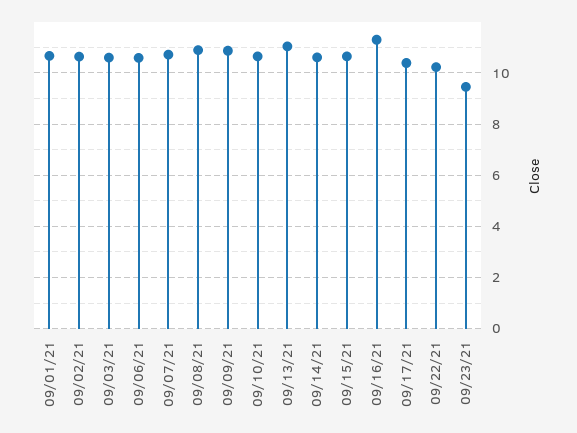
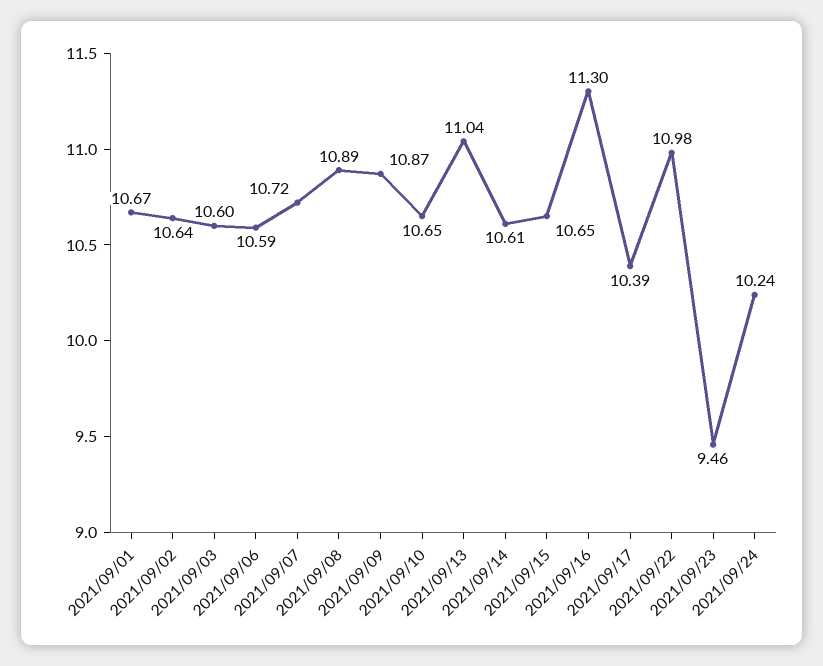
09/22/21: 10.25 -> 10.98
2021/09/24: none -> 10.24

